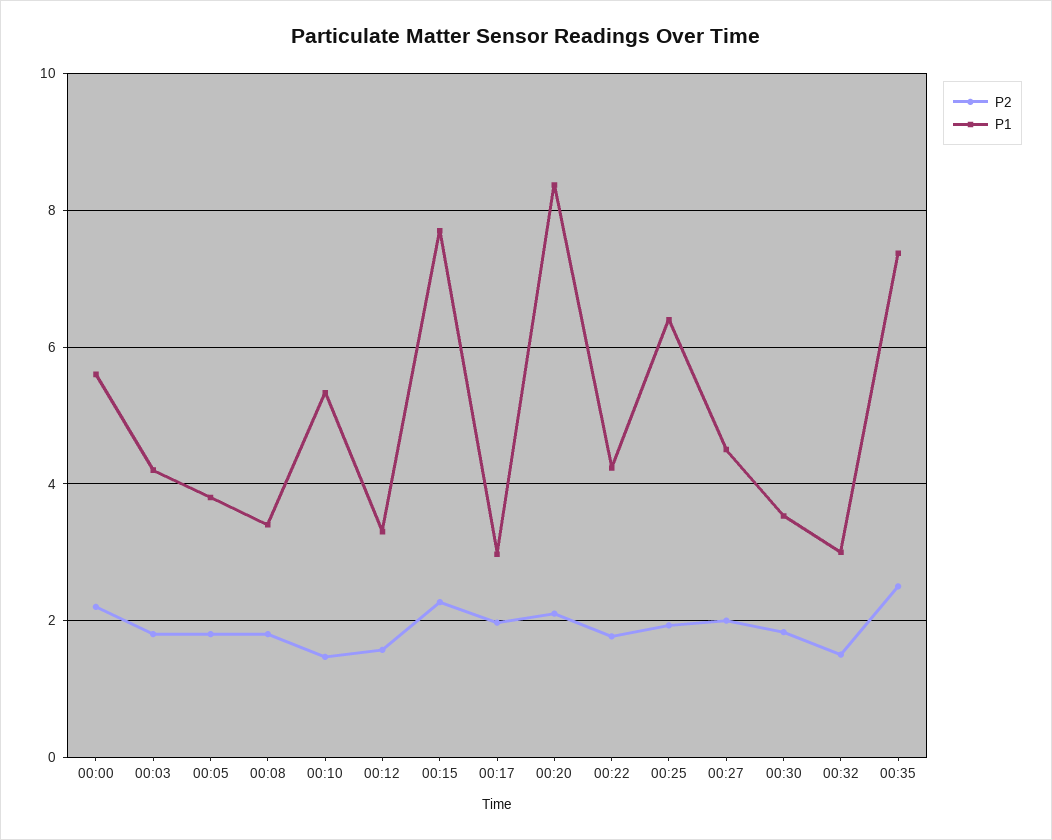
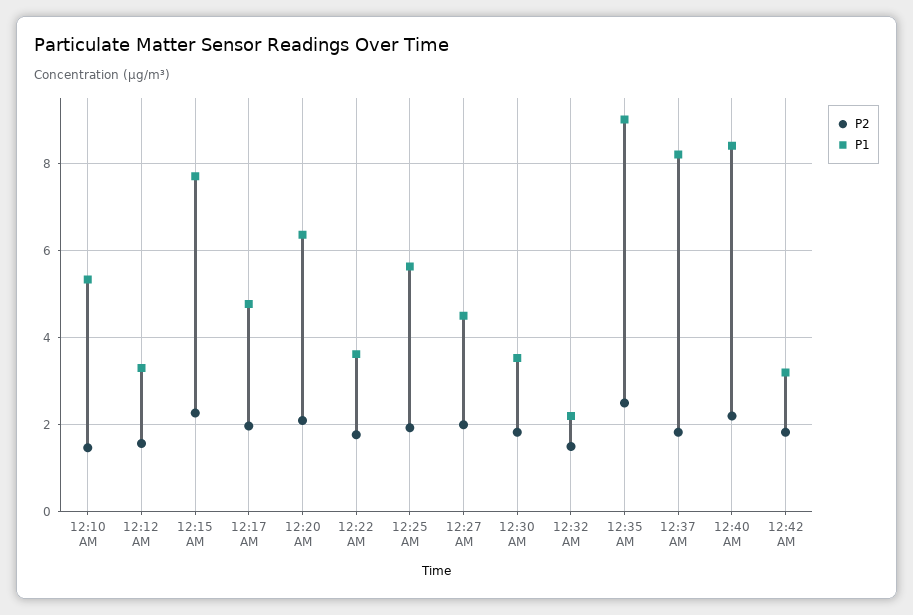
P2, 00:00: 2.2 -> none
P1, 00:00: 5.6 -> none
P2, 00:03: 1.8 -> none
P1, 00:03: 4.2 -> none
P2, 00:05: 1.8 -> none
P1, 00:05: 3.8 -> none
P2, 00:08: 1.8 -> none
P1, 00:08: 3.4 -> none
P1, 00:17: 3 -> 4.8
P1, 00:20: 8.4 -> 6.4
P1, 00:22: 4.2 -> 3.6
P1, 00:25: 6.4 -> 5.6
P1, 00:32: 3 -> 2.2
P1, 00:35: 7.4 -> 9
P2, 12:37 AM: none -> 1.8
P1, 12:37 AM: none -> 8.2
P2, 12:40 AM: none -> 2.2
P1, 12:40 AM: none -> 8.4
P2, 12:42 AM: none -> 1.8
P1, 12:42 AM: none -> 3.2

